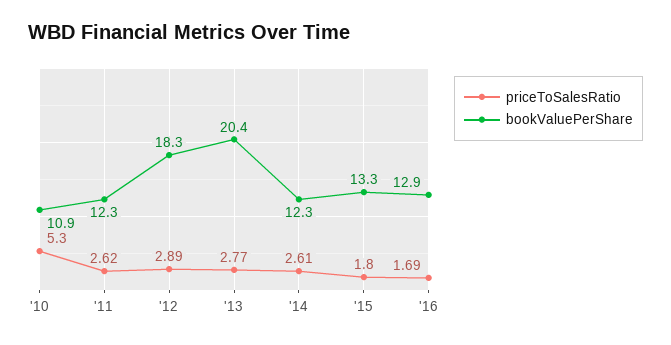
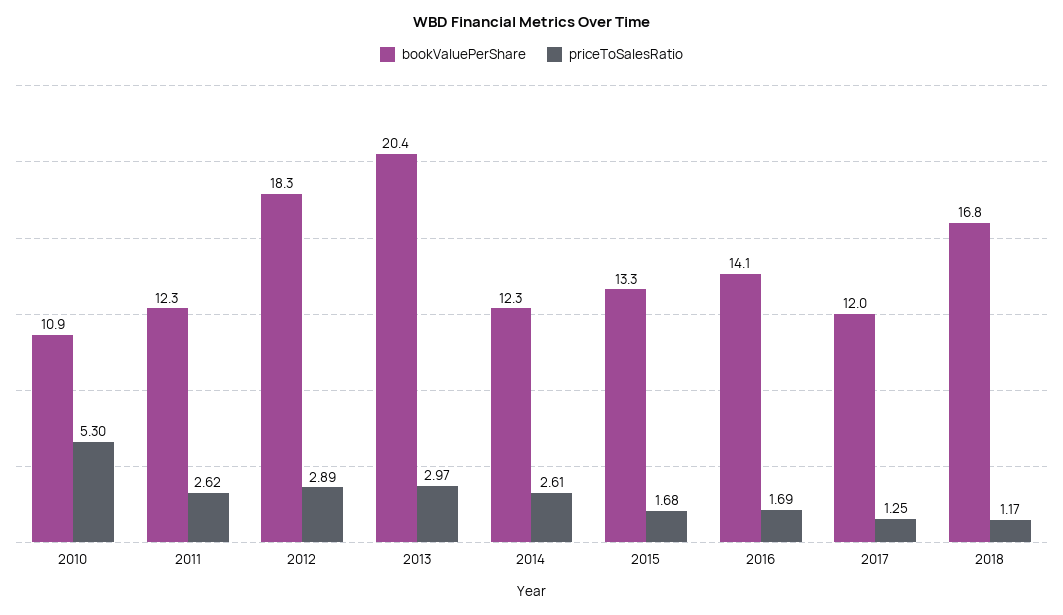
priceToSalesRatio, '13: 2.77 -> 2.97
priceToSalesRatio, '15: 1.8 -> 1.68
bookValuePerShare, '16: 12.9 -> 14.1
bookValuePerShare, 2017: none -> 12
priceToSalesRatio, 2017: none -> 1.25
bookValuePerShare, 2018: none -> 16.8
priceToSalesRatio, 2018: none -> 1.17

